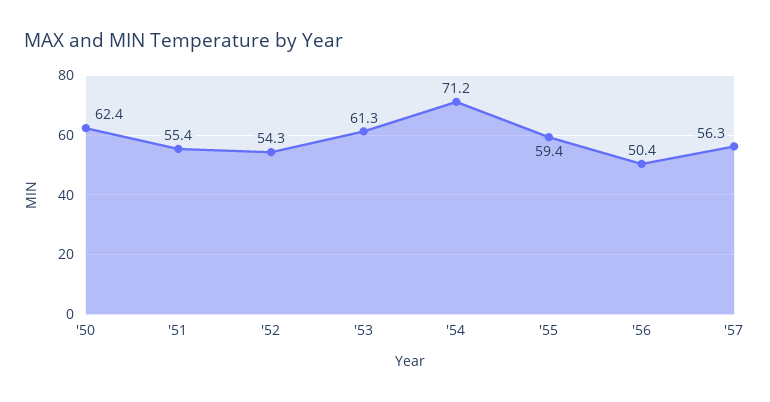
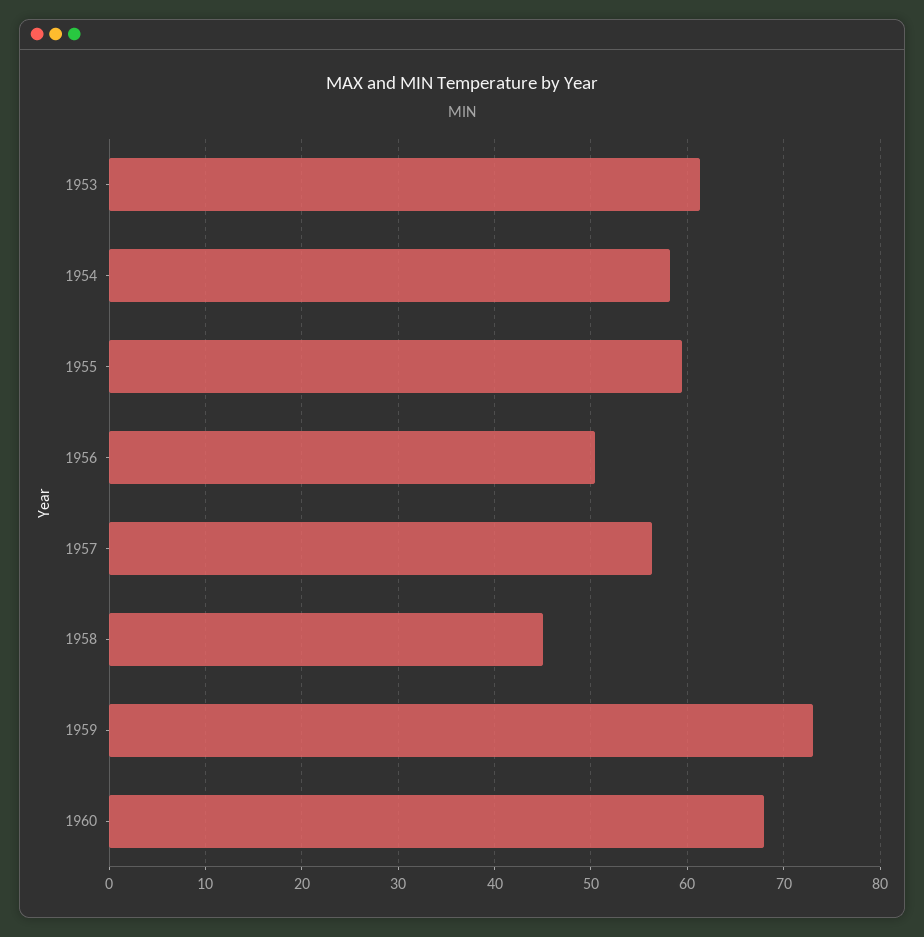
'50: 62.4 -> none
'51: 55.4 -> none
'52: 54.3 -> none
'54: 71.2 -> 58
1958: none -> 45
1959: none -> 73
1960: none -> 68

